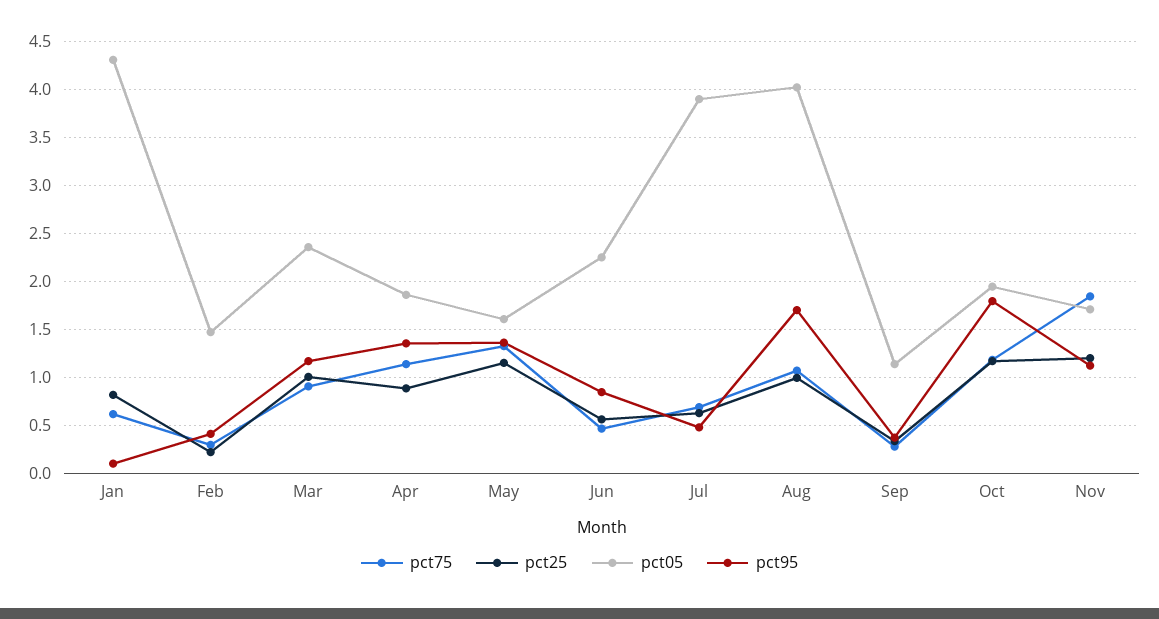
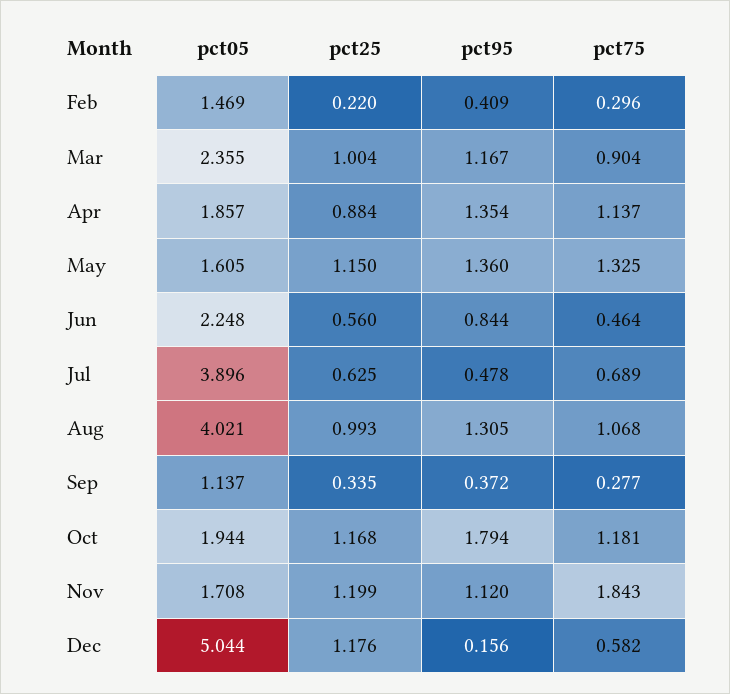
pct75, Jan: 0.6 -> none
pct25, Jan: 0.8 -> none
pct05, Jan: 4.3 -> none
pct95, Jan: 0.1 -> none
pct95, Aug: 1.7 -> 1.305
pct05, Dec: none -> 5.044
pct25, Dec: none -> 1.176
pct95, Dec: none -> 0.156
pct75, Dec: none -> 0.582

